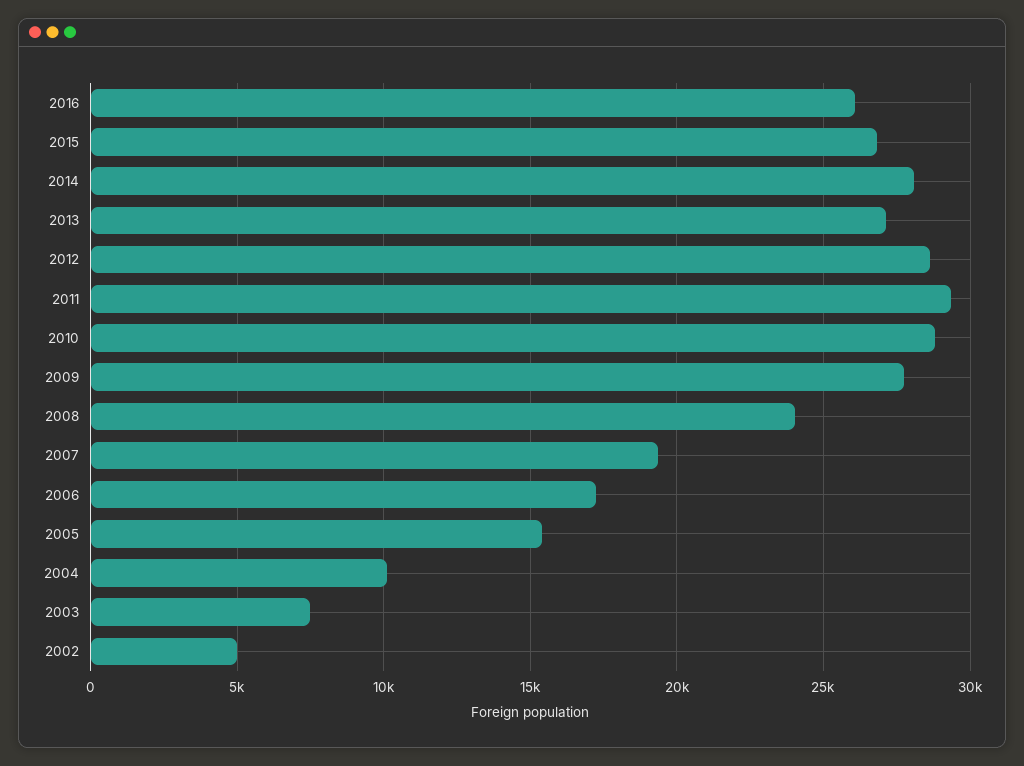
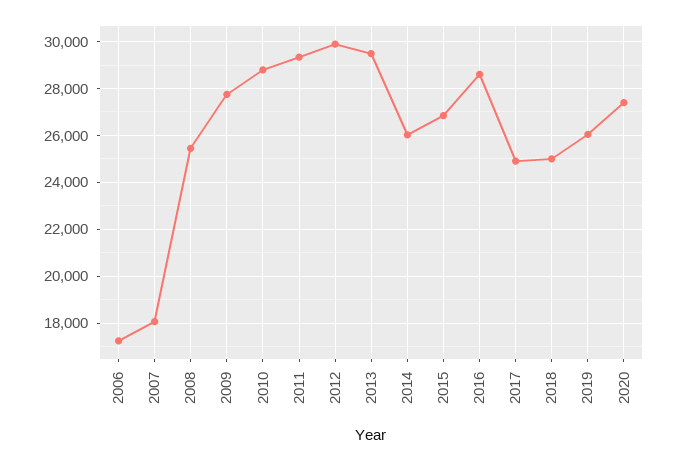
2016: 26000 -> 28500
2014: 28000 -> 26000
2013: 27000 -> 29500
2012: 28500 -> 30000
2008: 24000 -> 25500
2007: 19500 -> 18000
2005: 15500 -> none
2004: 10000 -> none
2003: 7500 -> none
2002: 5000 -> none
2017: none -> 25000
2018: none -> 25000
2019: none -> 26000
2020: none -> 27500

